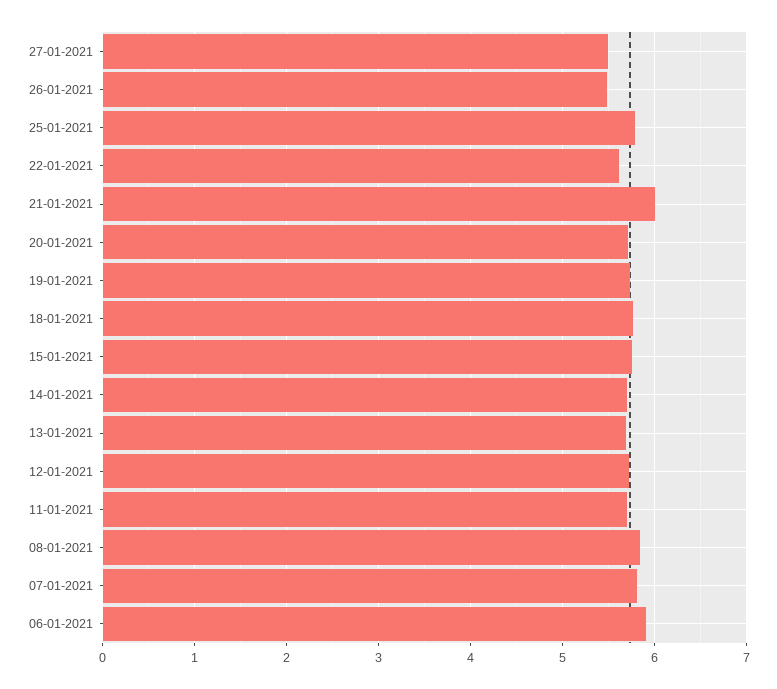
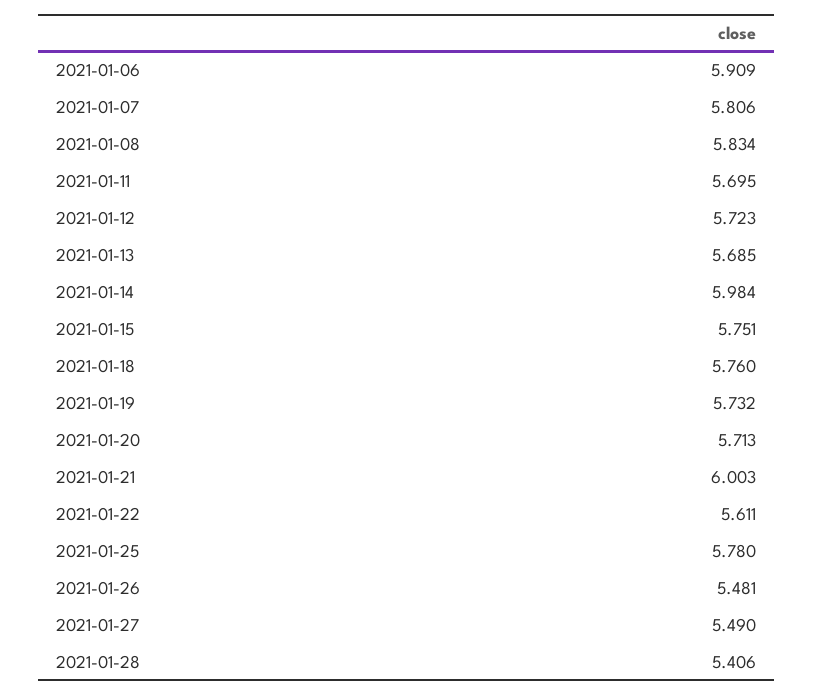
14-01-2021: 5.7 -> 5.984
2021-01-28: none -> 5.406

